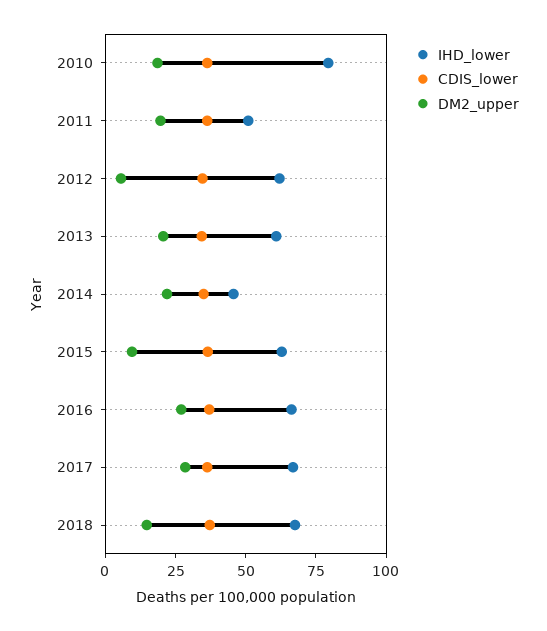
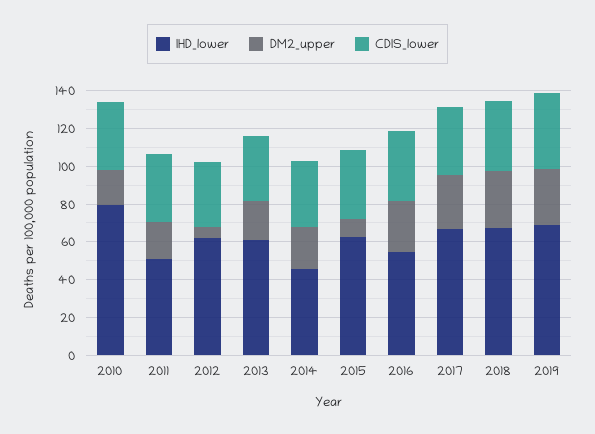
IHD_lower, 2016: 65 -> 55
DM2_upper, 2018: 15 -> 30
IHD_lower, 2019: none -> 70
DM2_upper, 2019: none -> 30
CDIS_lower, 2019: none -> 40

